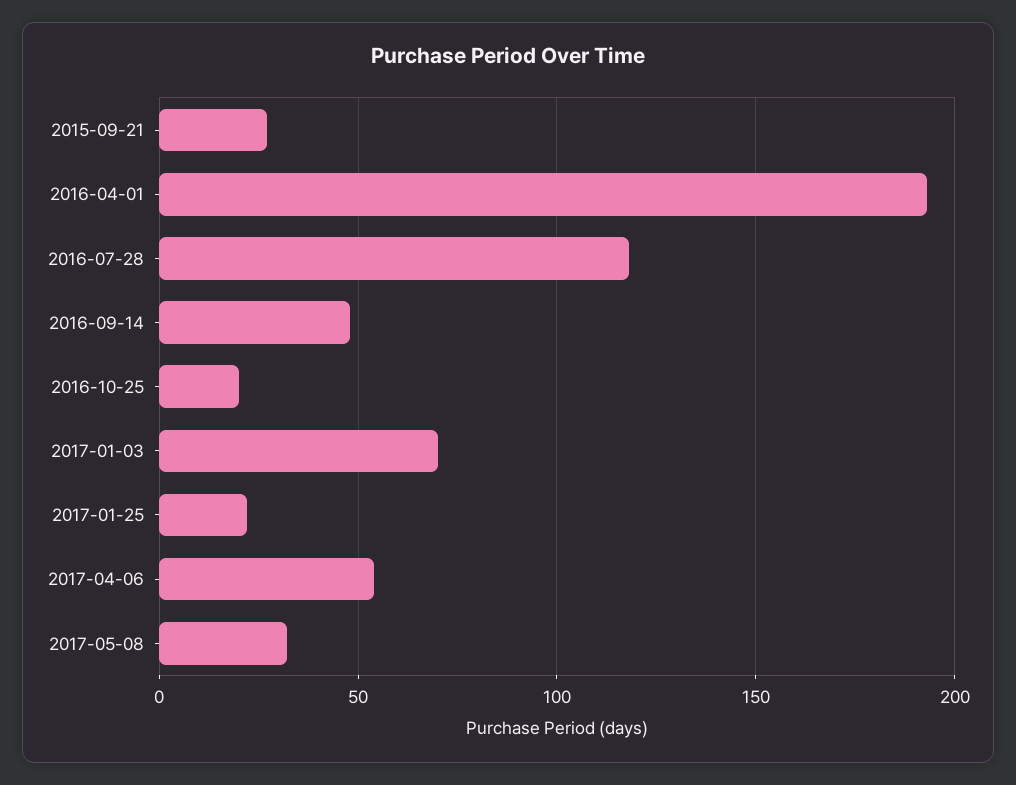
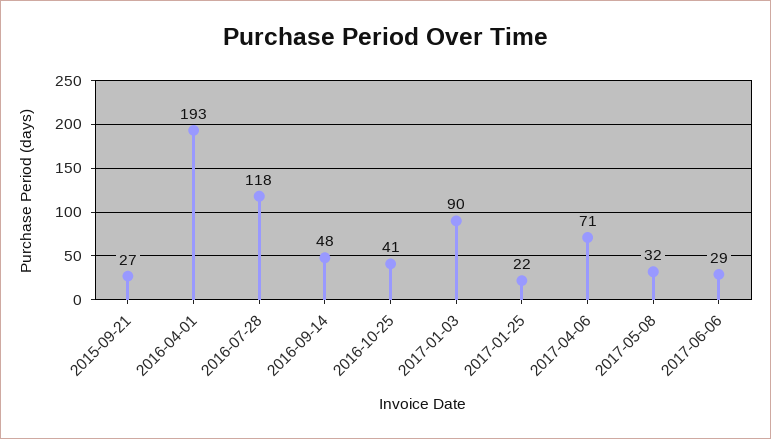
2016-10-25: 20 -> 41
2017-01-03: 70 -> 90
2017-04-06: 55 -> 71
2017-06-06: none -> 29

